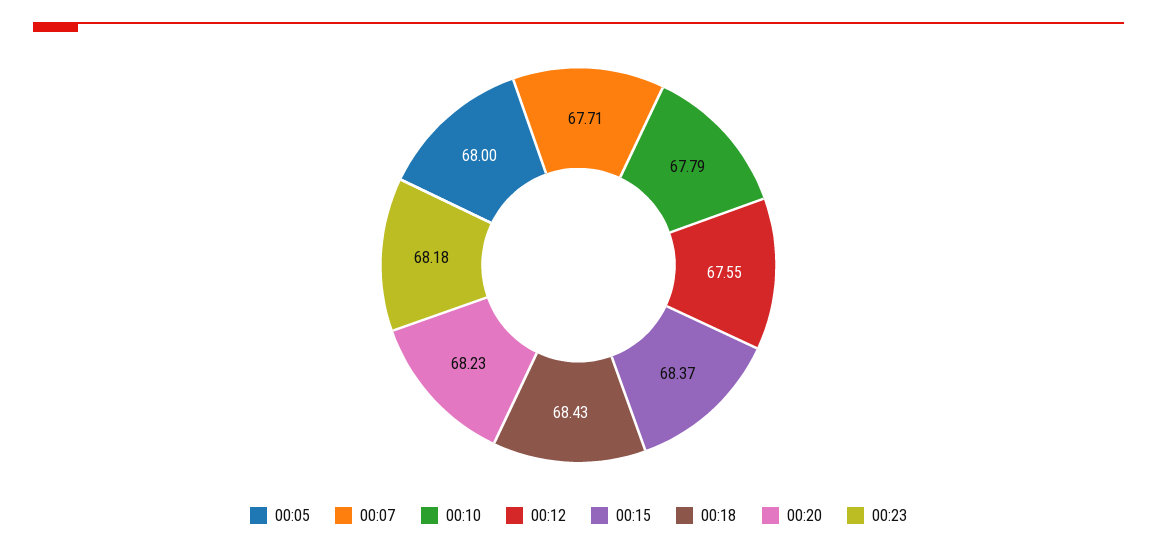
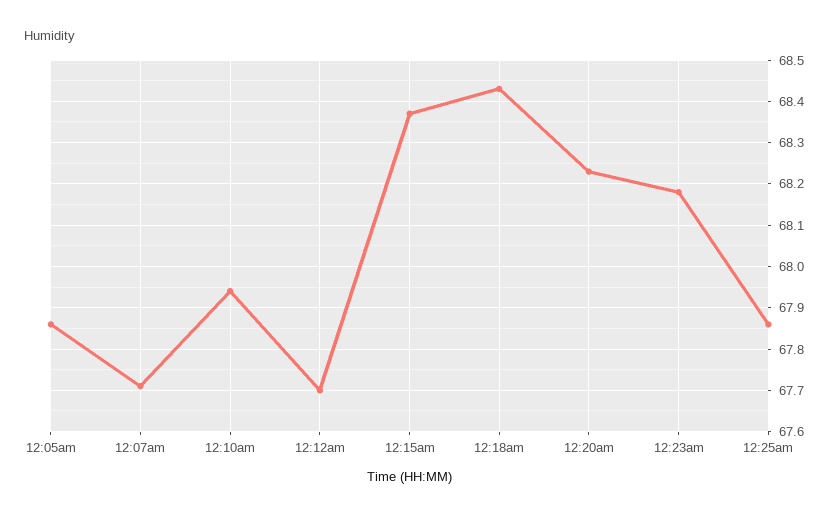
00:05: 68 -> 67.85
00:10: 67.79 -> 67.95
00:12: 67.55 -> 67.7
12:25am: none -> 67.85

